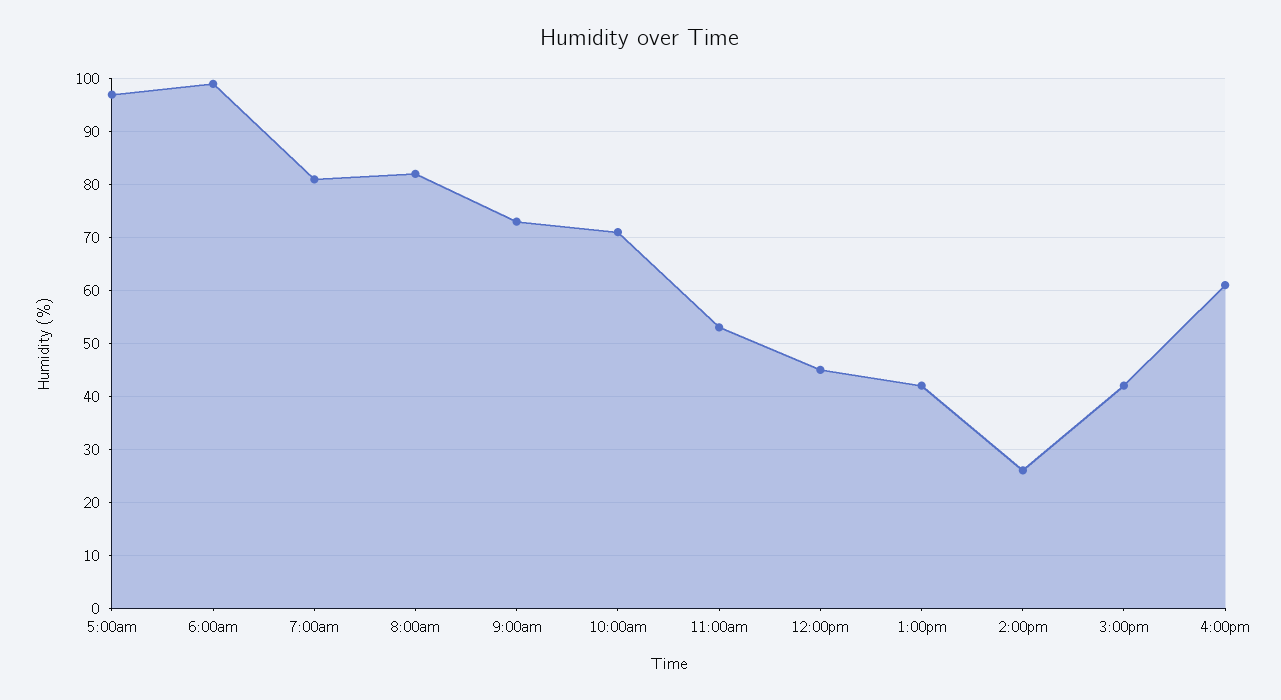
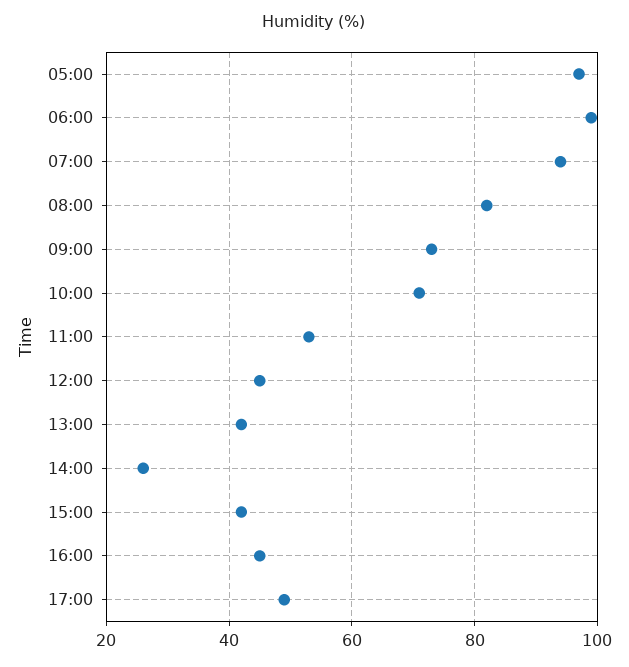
7:00am: 80 -> 95
4:00pm: 60 -> 45
17:00: none -> 50

